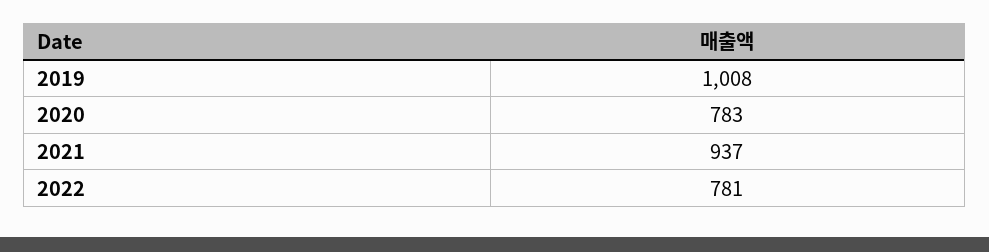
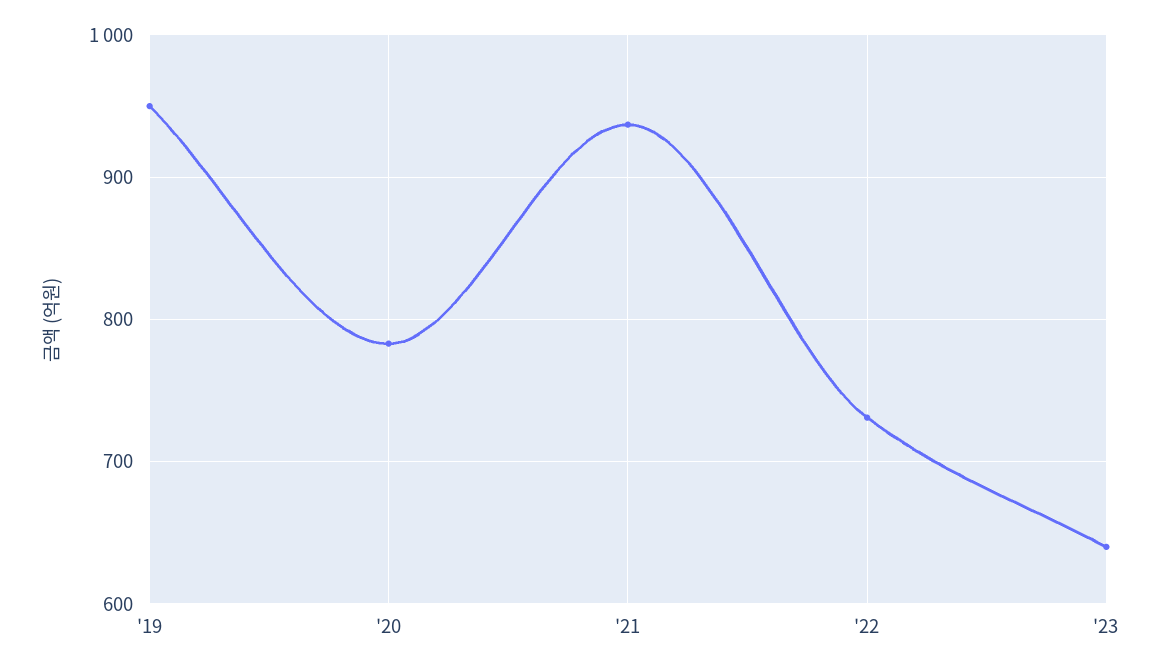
2019: 1008 -> 950
2022: 781 -> 730
'23: none -> 640

